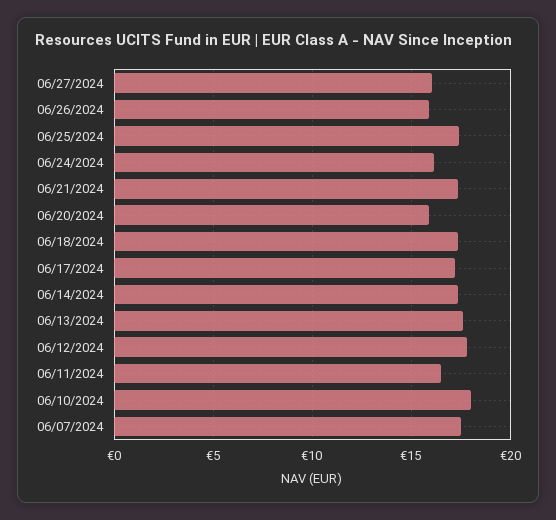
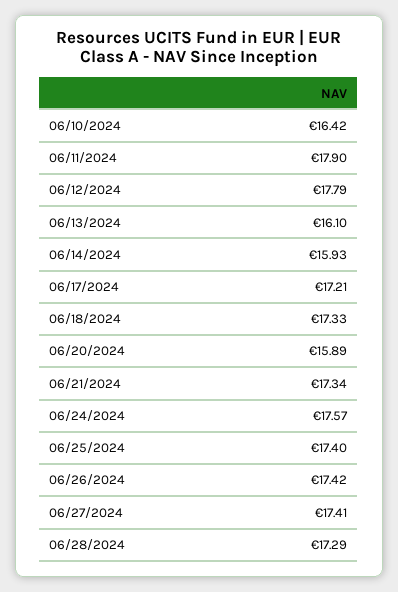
06/27/2024: 16 -> 17.41
06/26/2024: 16 -> 17.42
06/24/2024: 16 -> 17.57
06/14/2024: 17.5 -> 15.93
06/13/2024: 17.5 -> 16.1
06/11/2024: 16.5 -> 17.9
06/10/2024: 18 -> 16.42
06/07/2024: 17.5 -> none
06/28/2024: none -> 17.29

